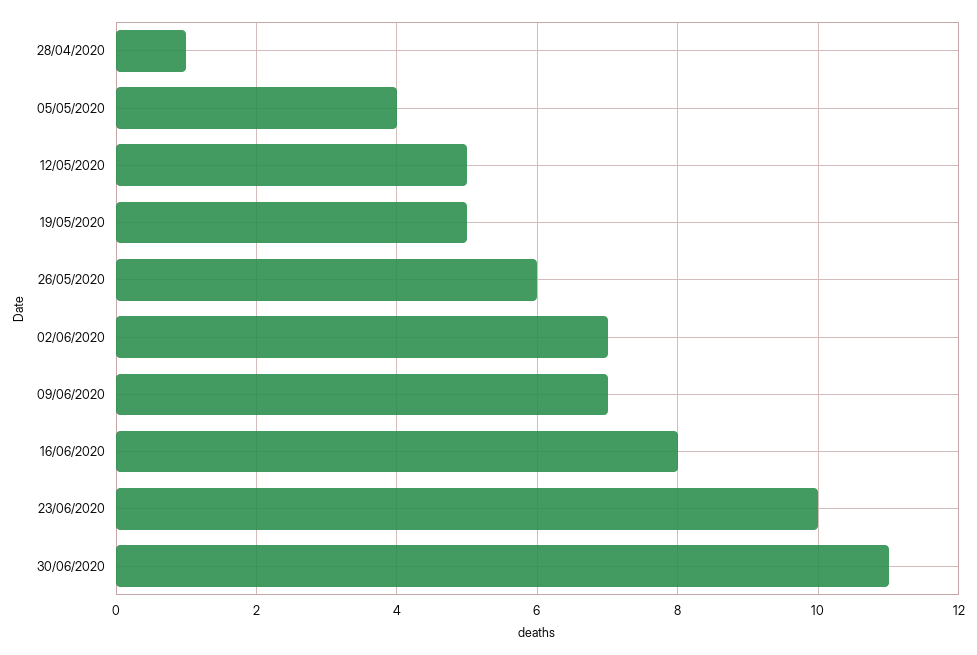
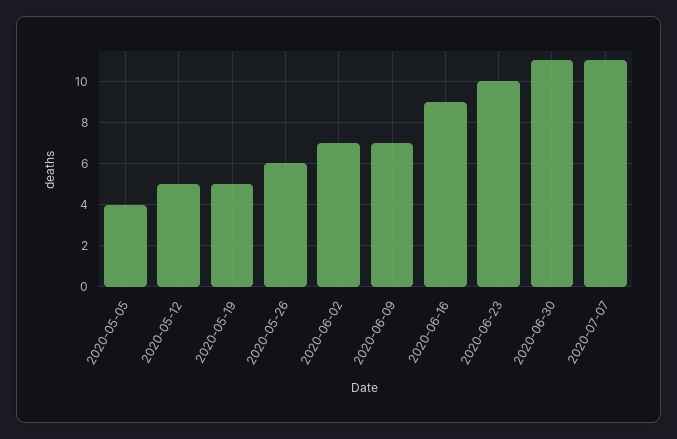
28/04/2020: 1 -> none
16/06/2020: 8 -> 9
2020-07-07: none -> 11

